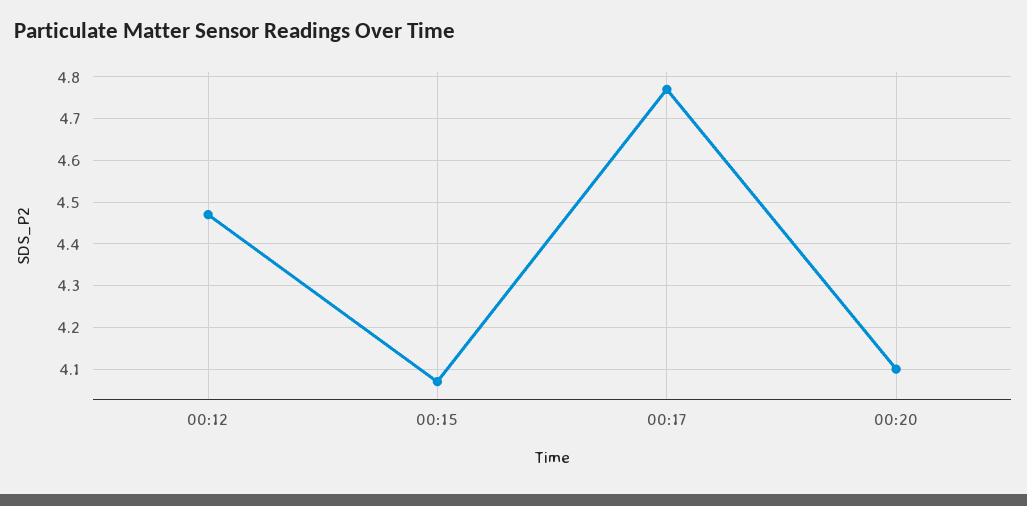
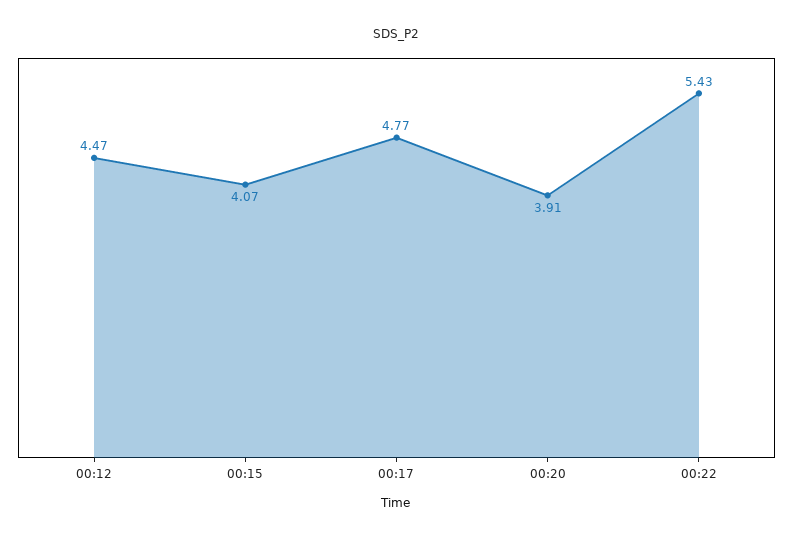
00:20: 4.1 -> 3.91
00:22: none -> 5.43

